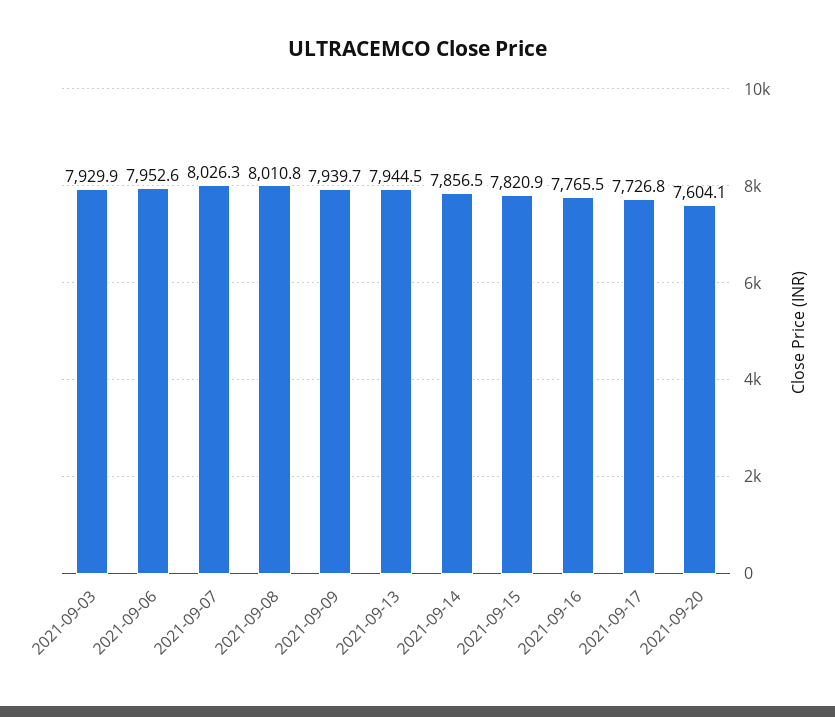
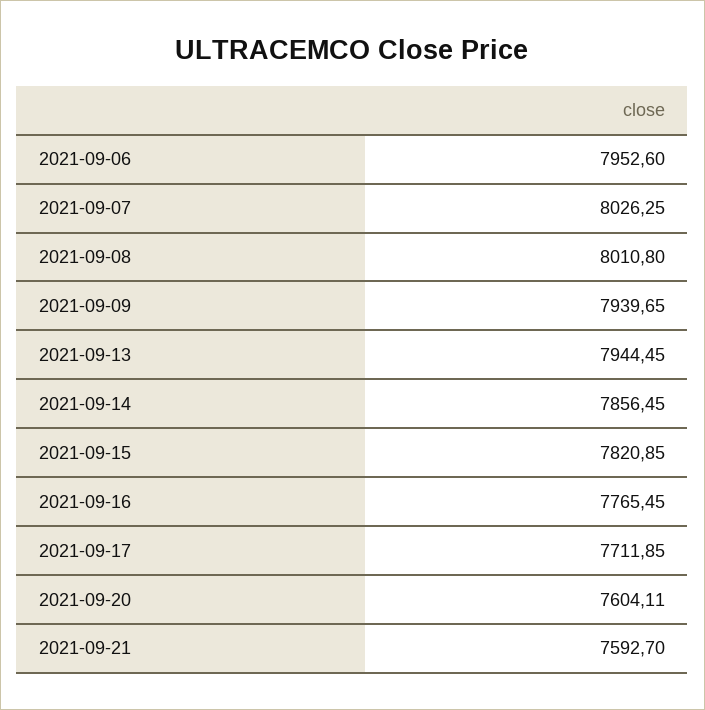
2021-09-03: 7929.9 -> none
2021-09-17: 7726.8 -> 7711.85
2021-09-21: none -> 7592.7

